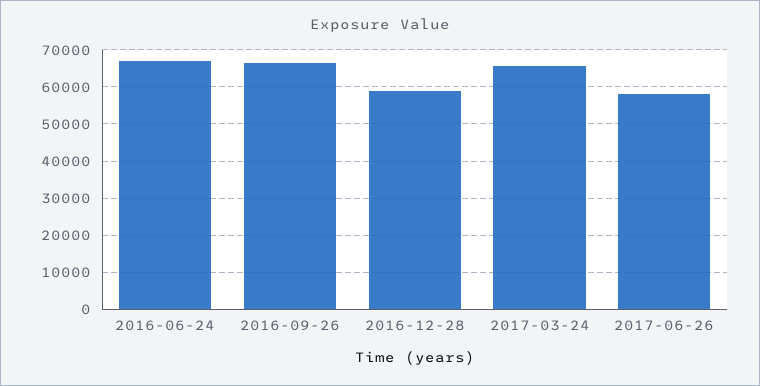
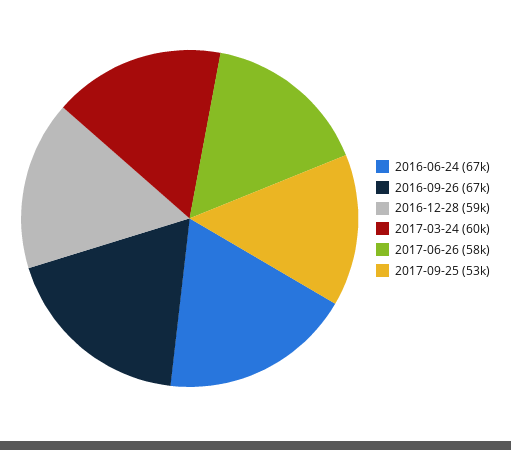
2017-03-24: 66000 -> 60000
2017-09-25: none -> 53000

